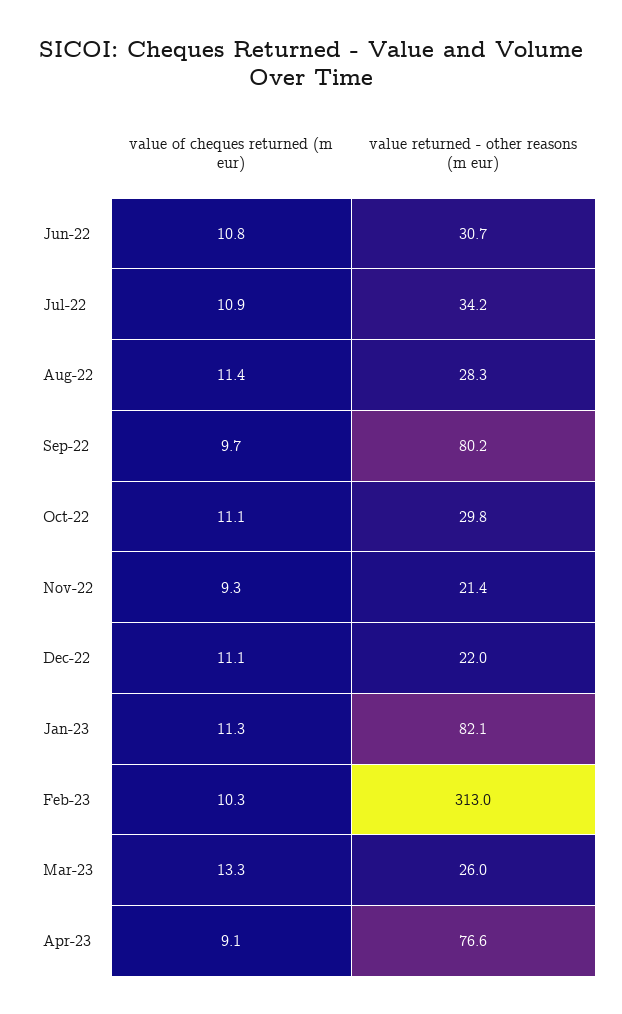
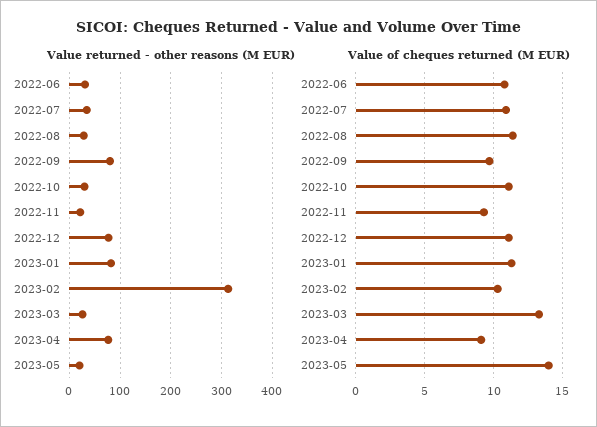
value returned - other reasons (m eur), Dec-22: 22 -> 80
value returned - other reasons (m eur), 2023-05: none -> 20
value of cheques returned (m eur), 2023-05: none -> 14

